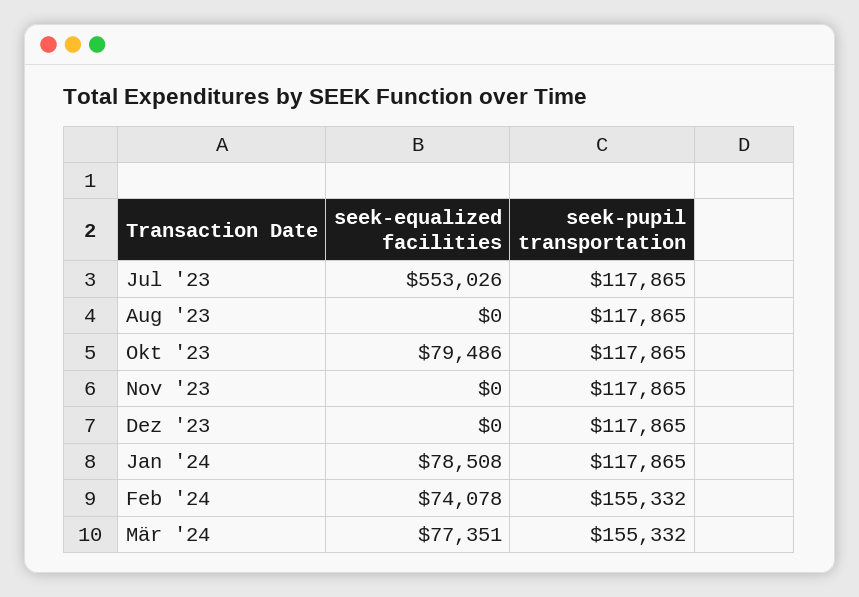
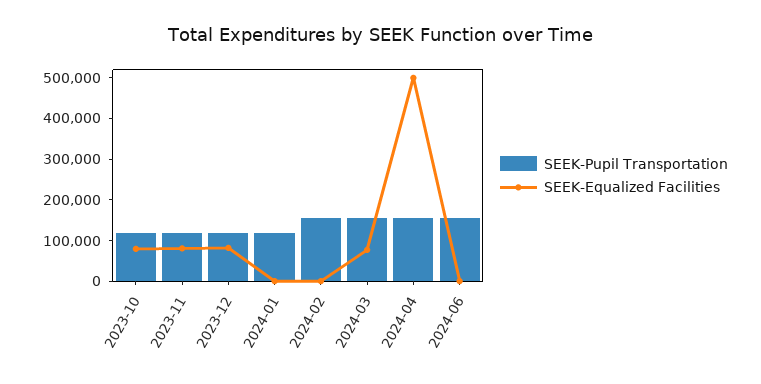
seek-equalized facilities, Jul '23: 553026 -> none
seek-pupil transportation, Jul '23: 117865 -> none
seek-equalized facilities, Aug '23: 0 -> none
seek-pupil transportation, Aug '23: 117865 -> none
seek-equalized facilities, Nov '23: 0 -> 80000
seek-equalized facilities, Dez '23: 0 -> 80000
seek-equalized facilities, Jan '24: 78508 -> 0
seek-equalized facilities, Feb '24: 74078 -> 0
seek-pupil transportation, 2024-04: none -> 160000
seek-equalized facilities, 2024-04: none -> 500000
seek-pupil transportation, 2024-06: none -> 160000
seek-equalized facilities, 2024-06: none -> 0

